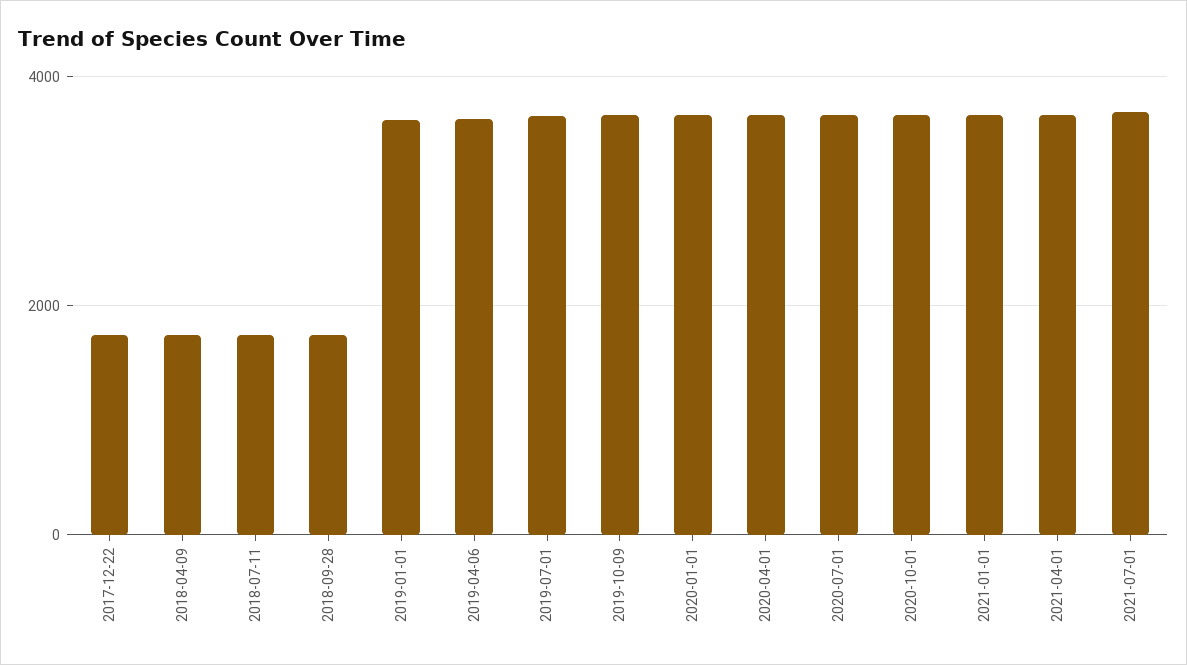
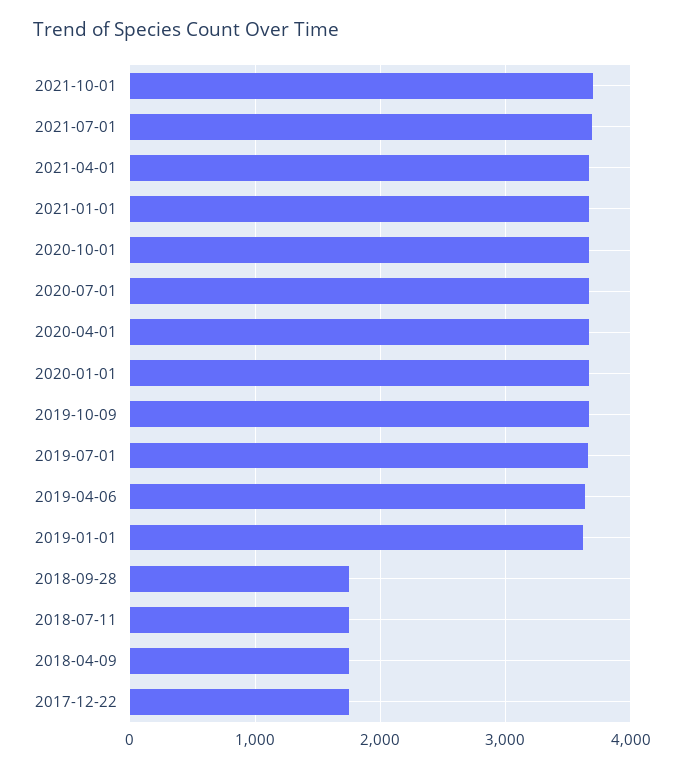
2021-10-01: none -> 3700

